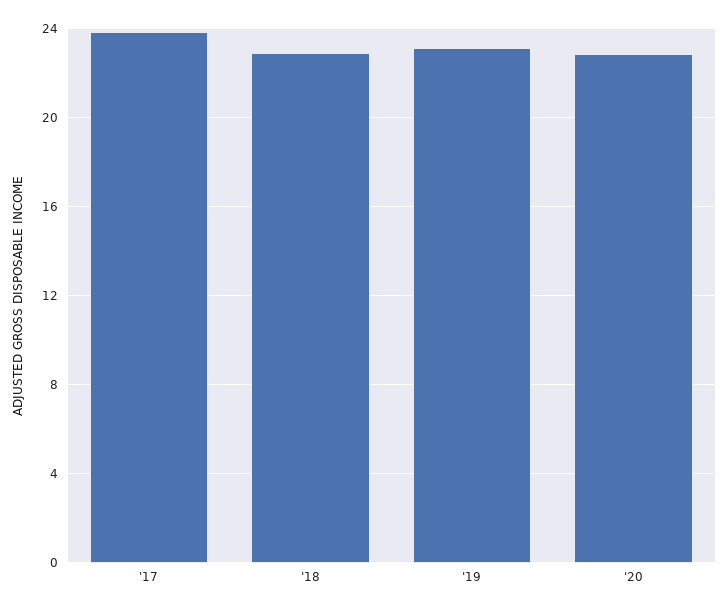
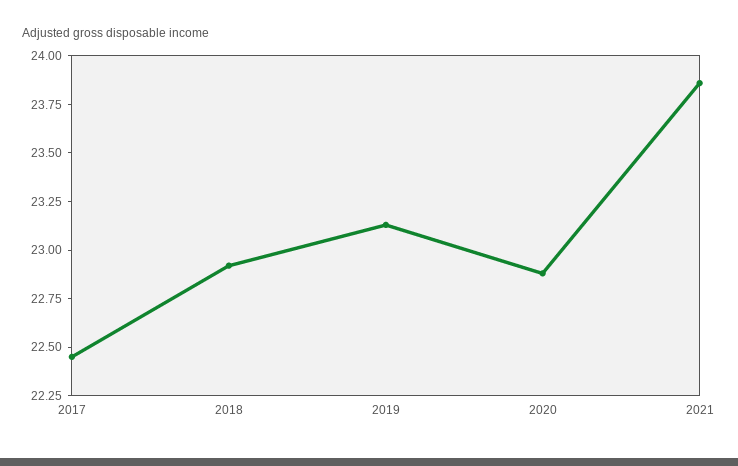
'17: 24 -> 22.45
2021: none -> 23.85

